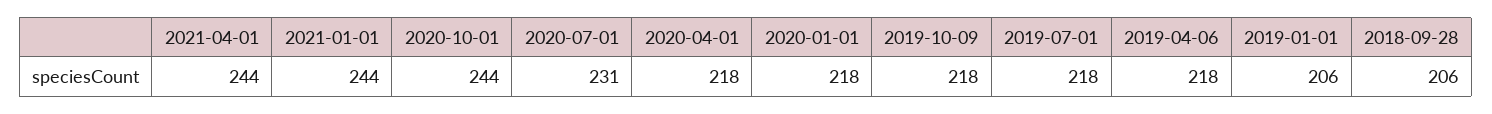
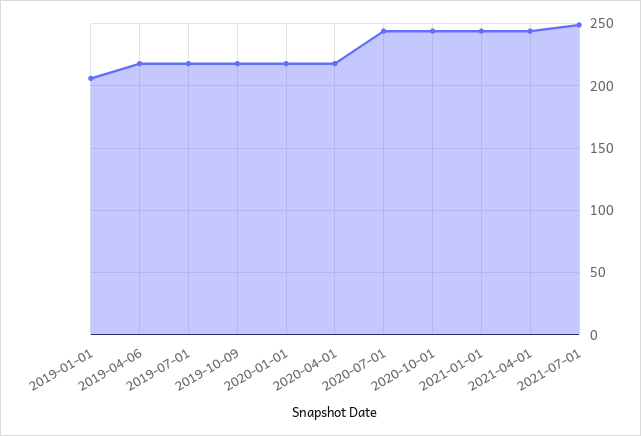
2020-07-01: 231 -> 245
2018-09-28: 206 -> none
2021-07-01: none -> 250

